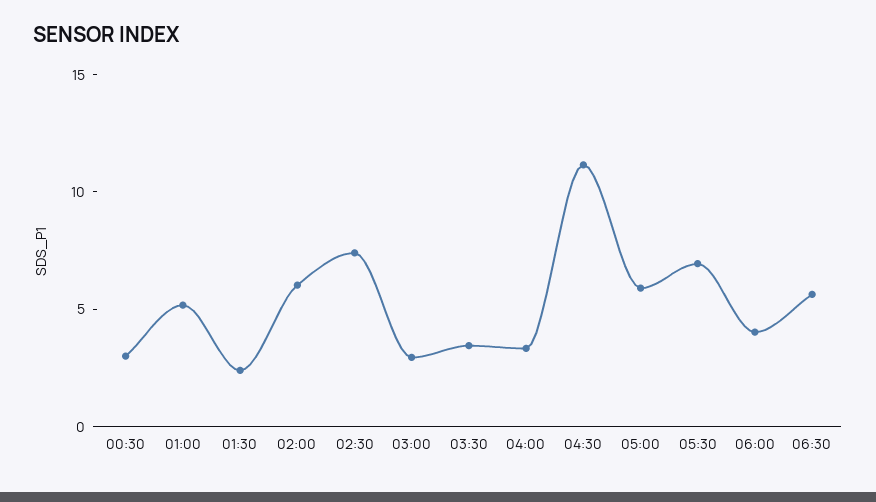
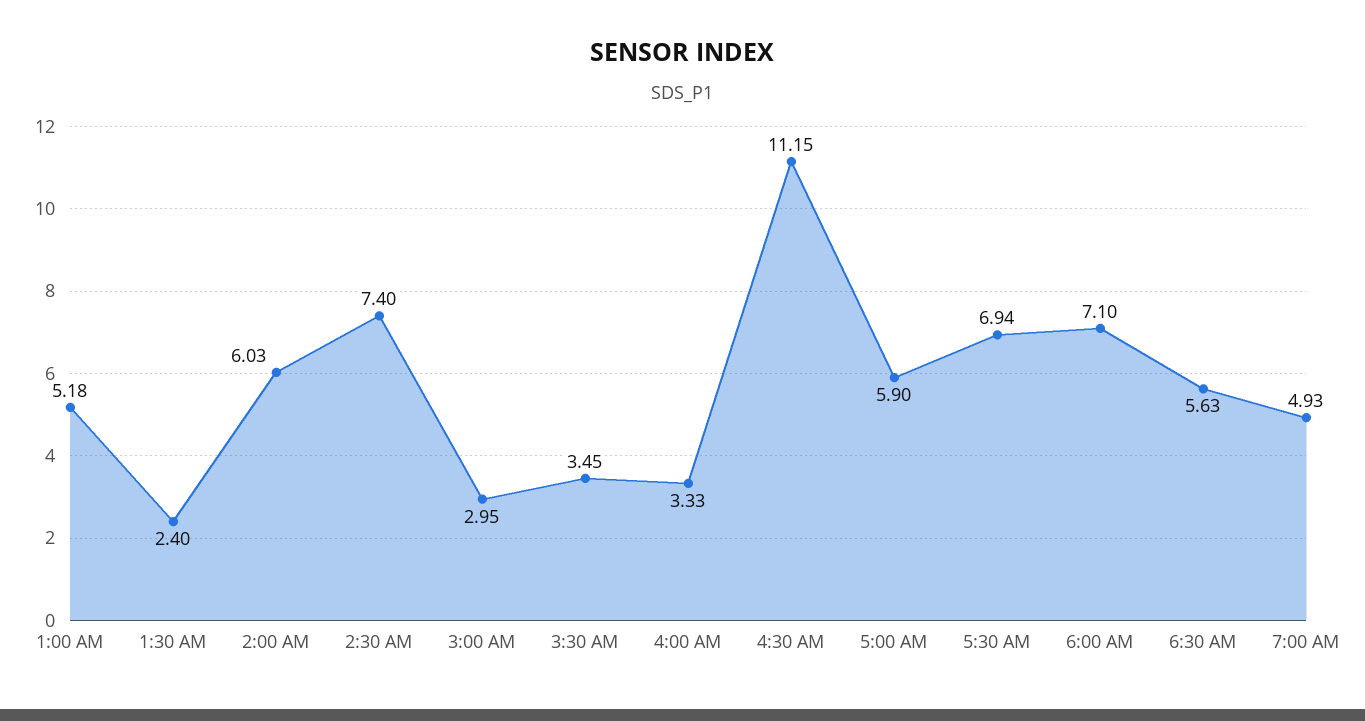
00:30: 3 -> none
06:00: 4 -> 7.1
7:00 AM: none -> 4.93

